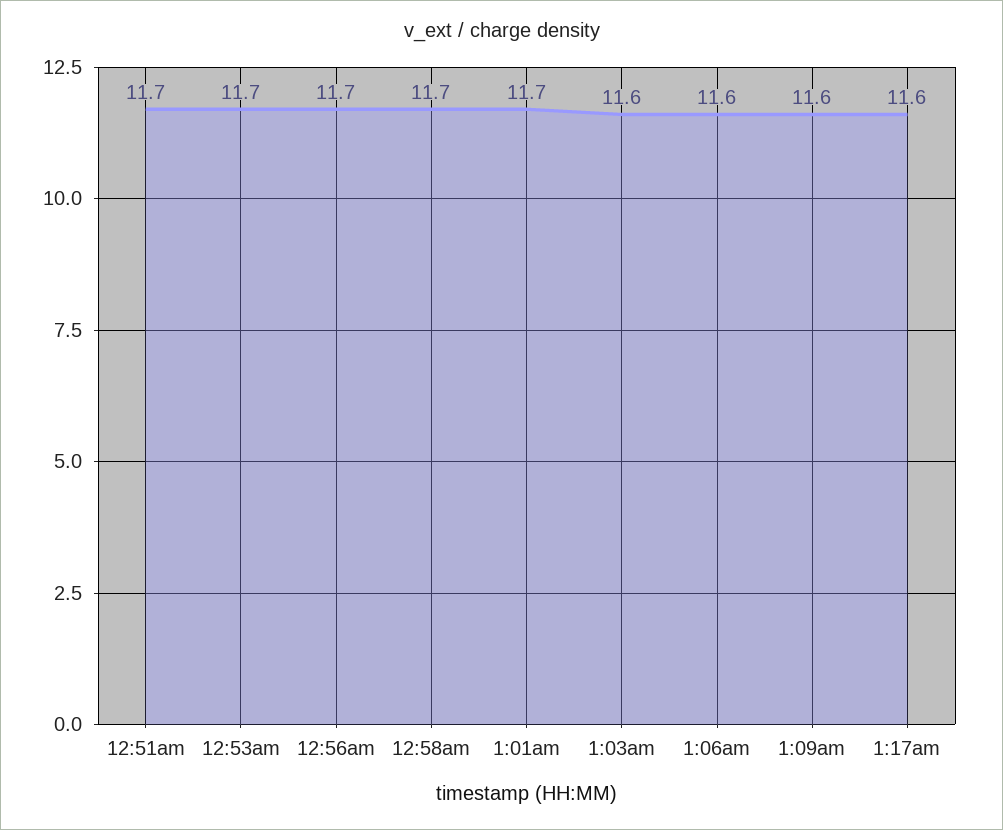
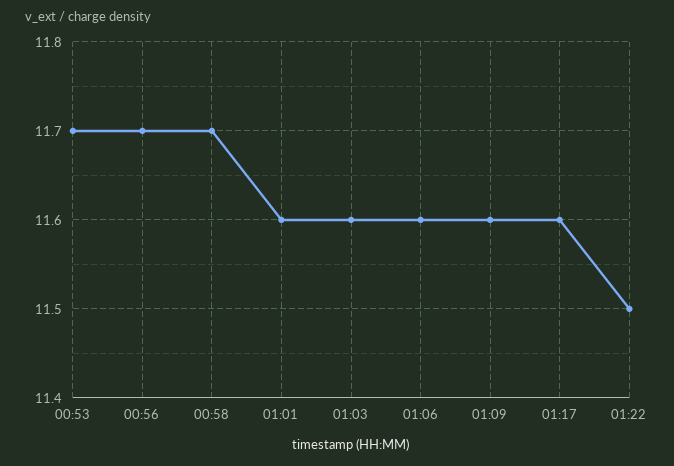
12:51am: 11.7 -> none
1:01am: 11.7 -> 11.6
01:22: none -> 11.5

